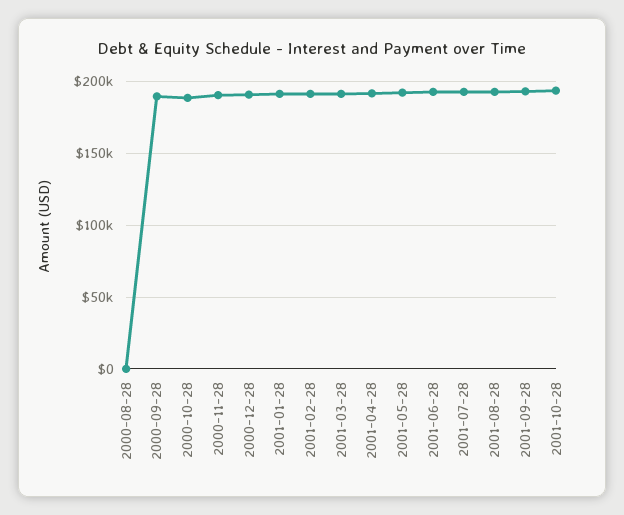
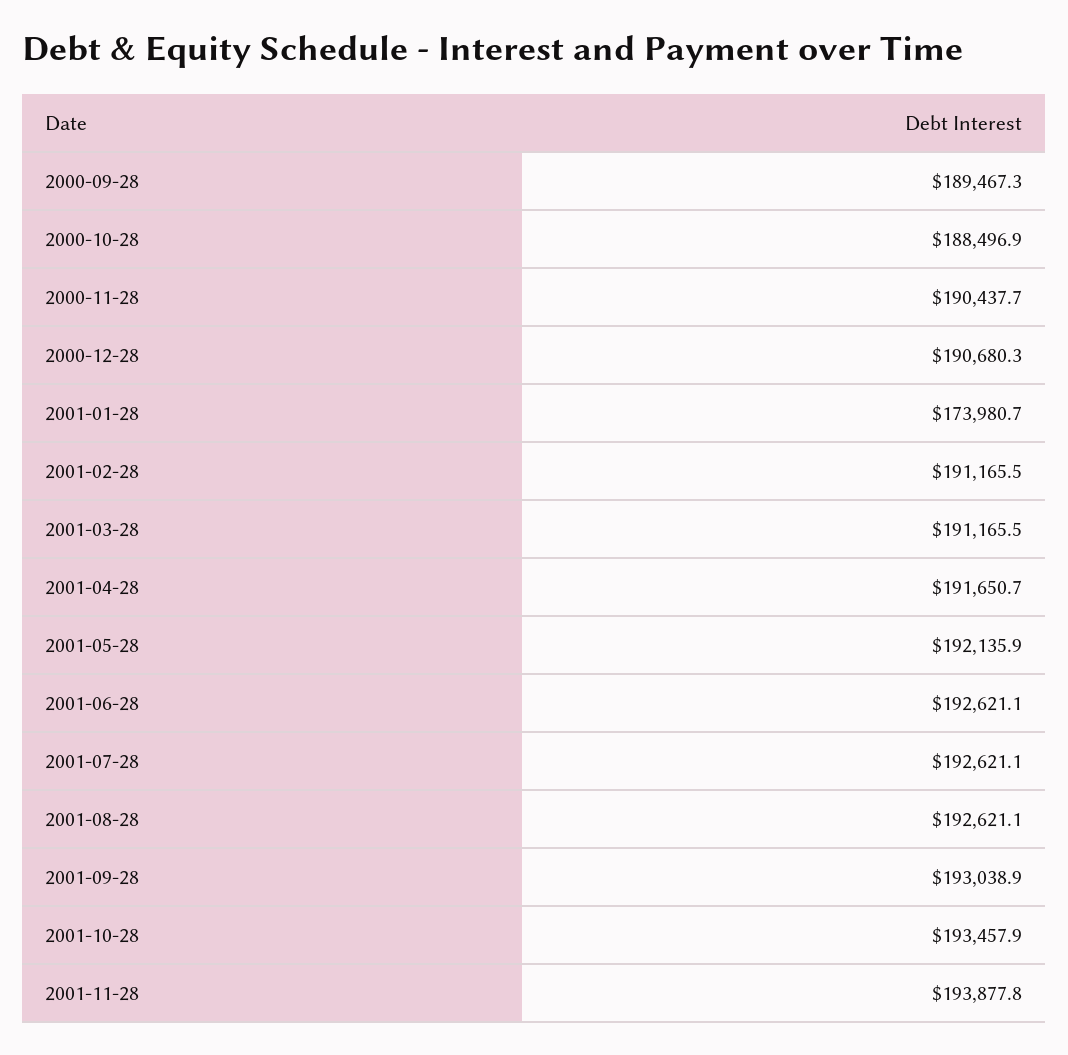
2000-08-28: 0 -> none
2001-01-28: 190000 -> 173980.7
2001-11-28: none -> 193877.8

